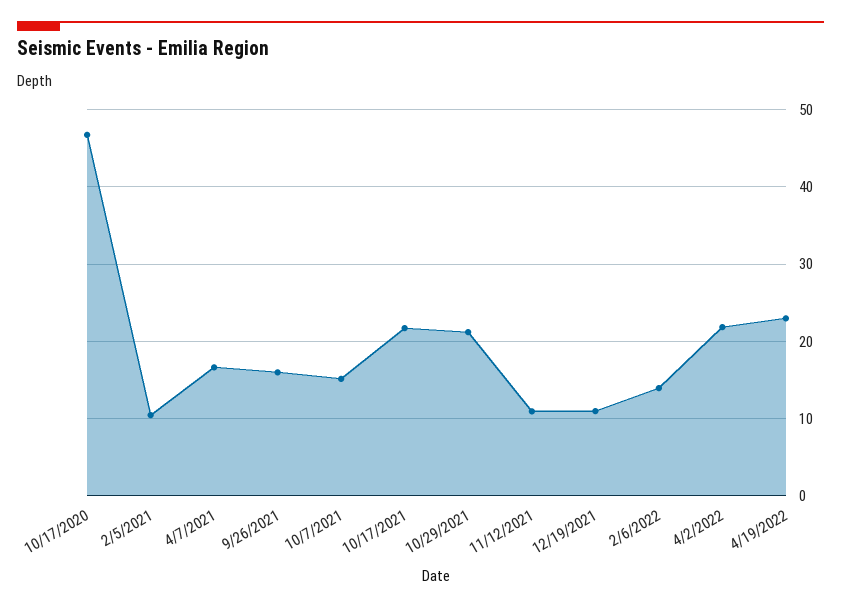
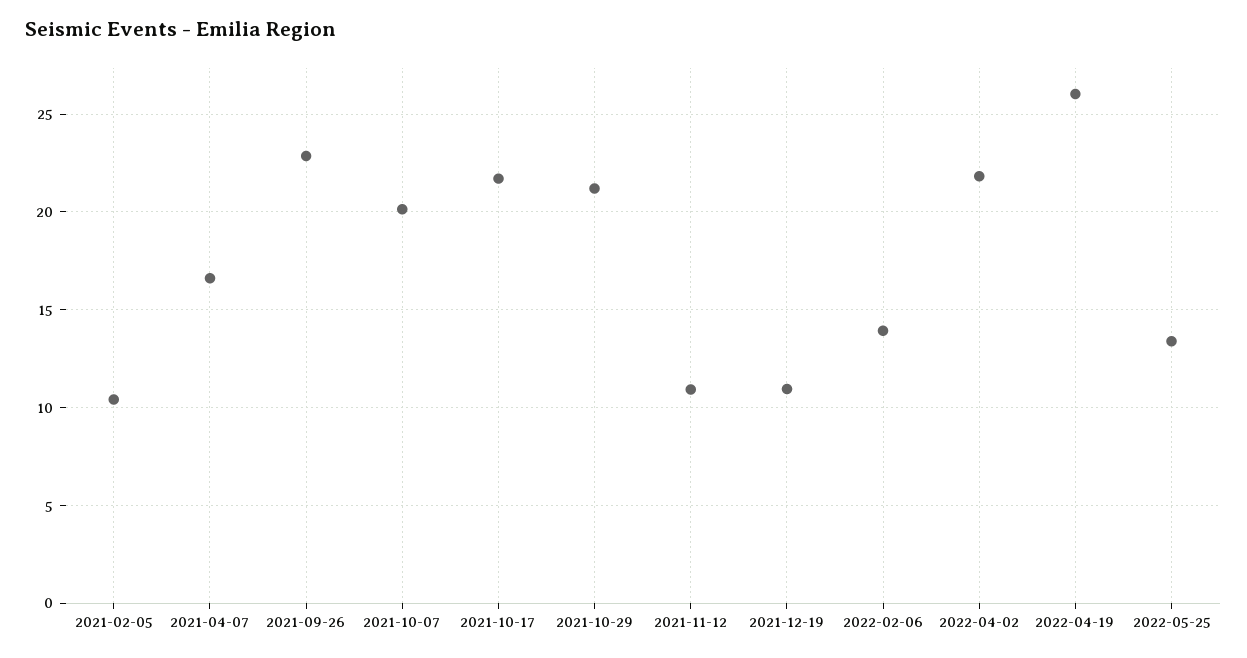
10/17/2020: 47 -> none
9/26/2021: 16 -> 23
10/7/2021: 15 -> 20
4/19/2022: 23 -> 26
2022-05-25: none -> 13.5

